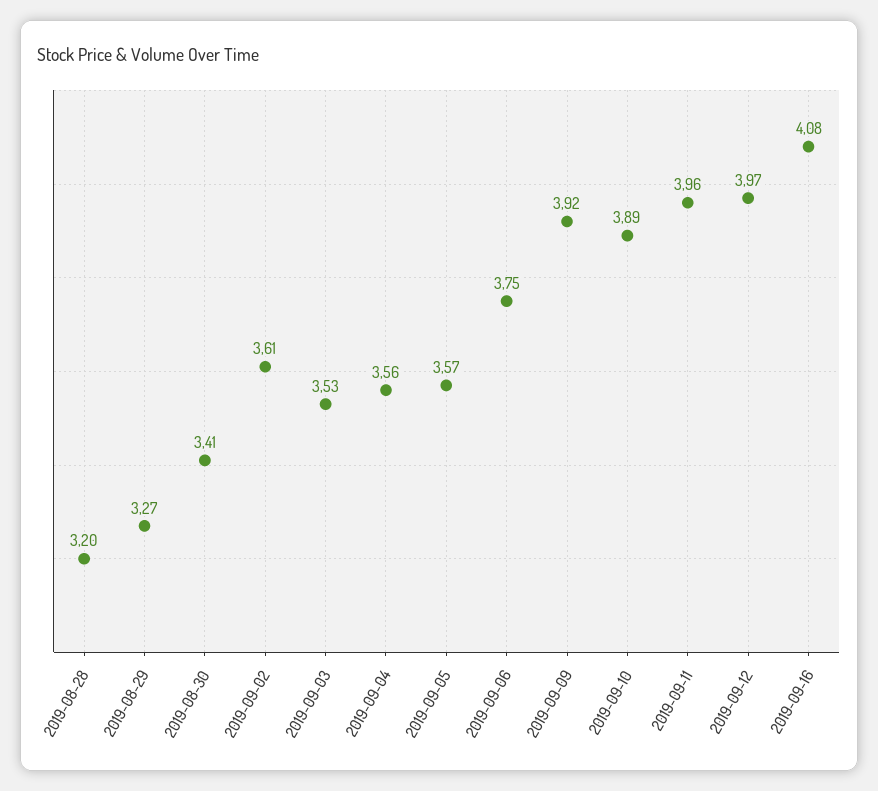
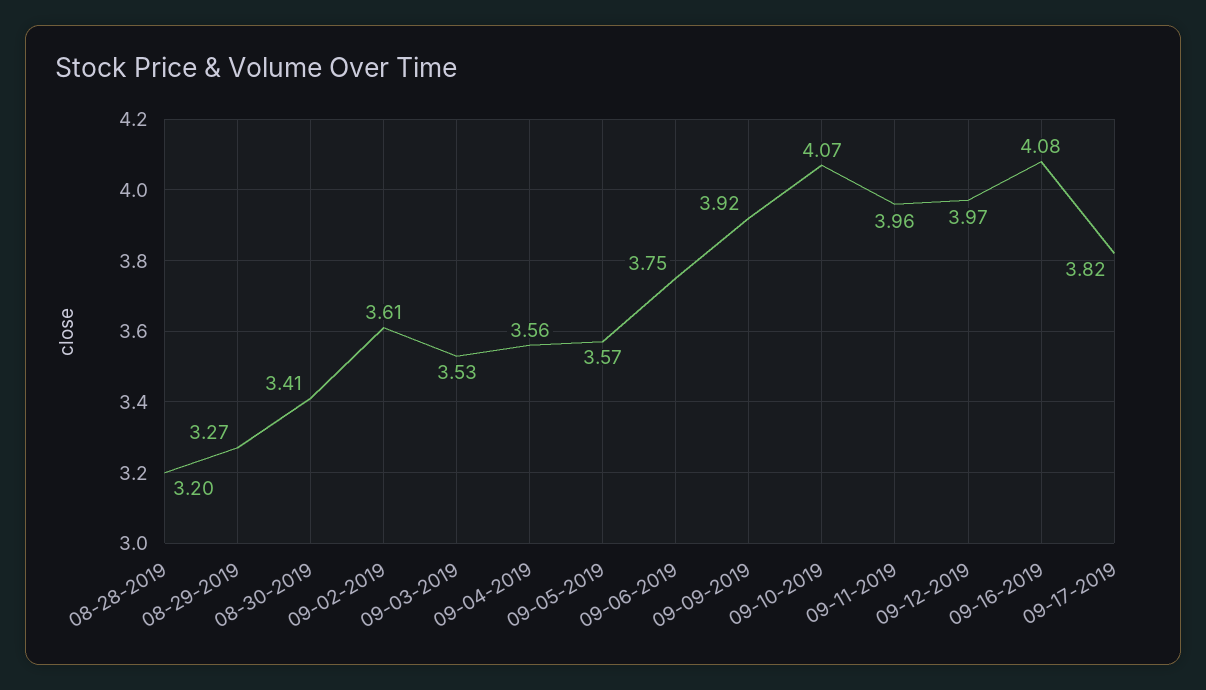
2019-09-10: 3.89 -> 4.07
09-17-2019: none -> 3.82

